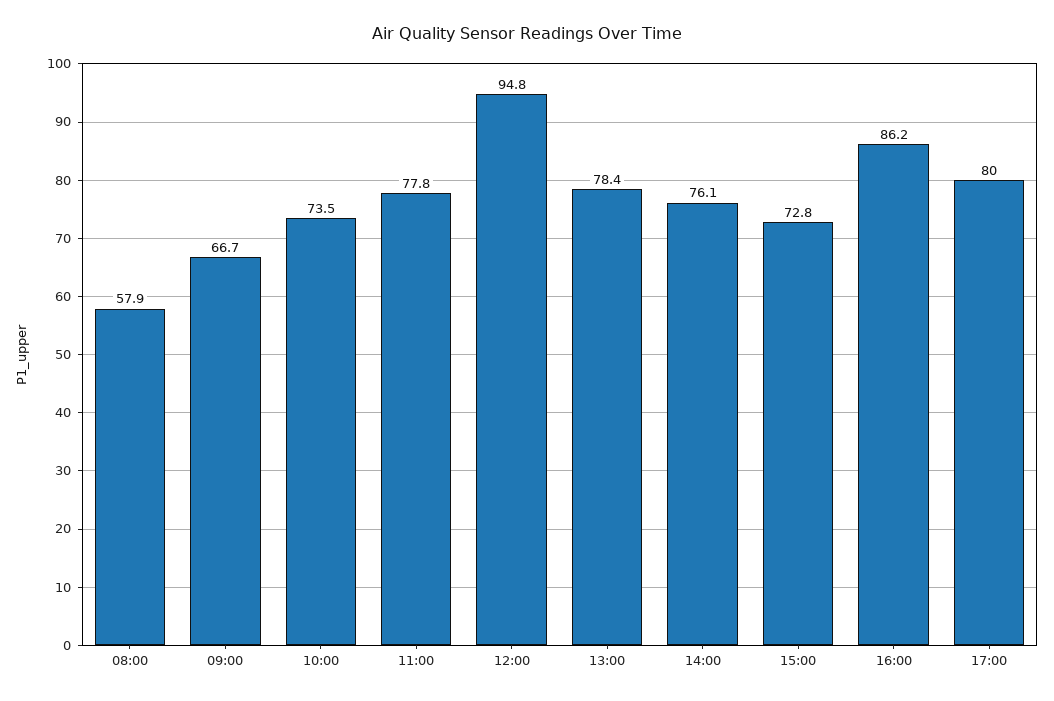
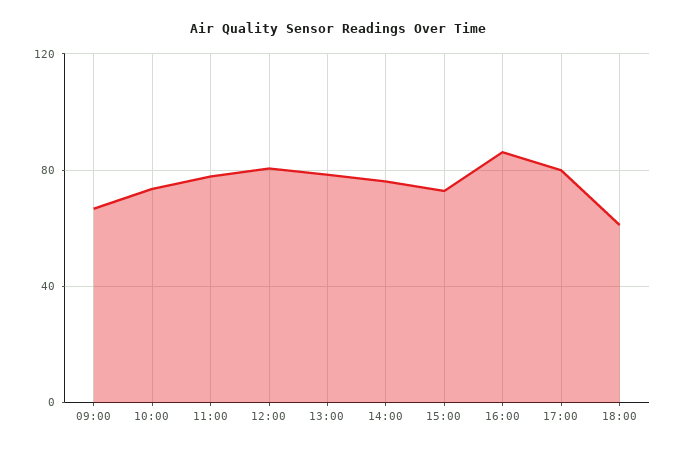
08:00: 57.9 -> none
12:00: 94.8 -> 80
18:00: none -> 60

